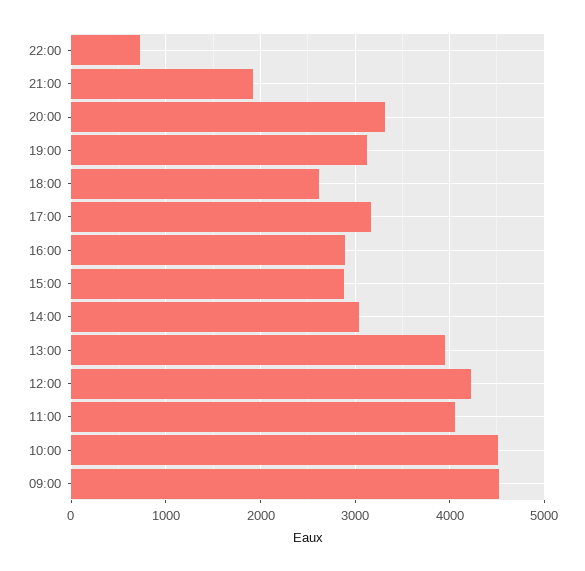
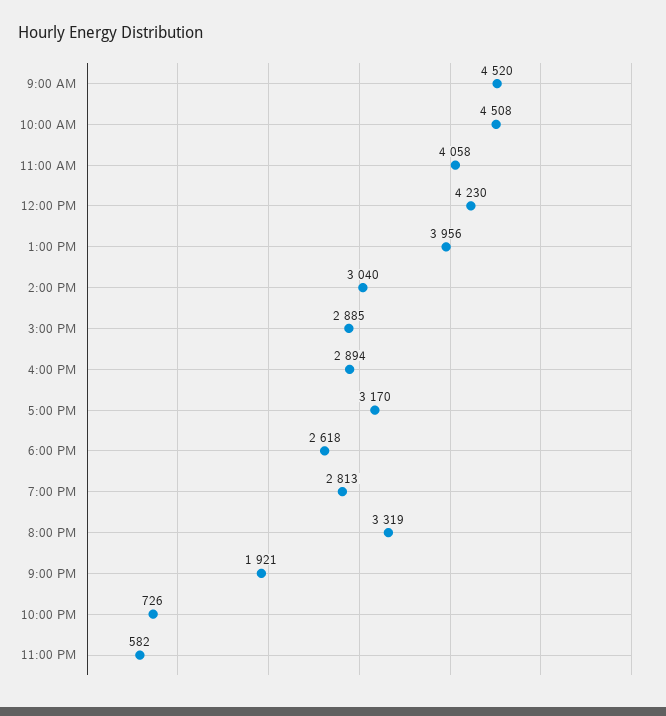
19:00: 3100 -> 2813
11:00 PM: none -> 582

